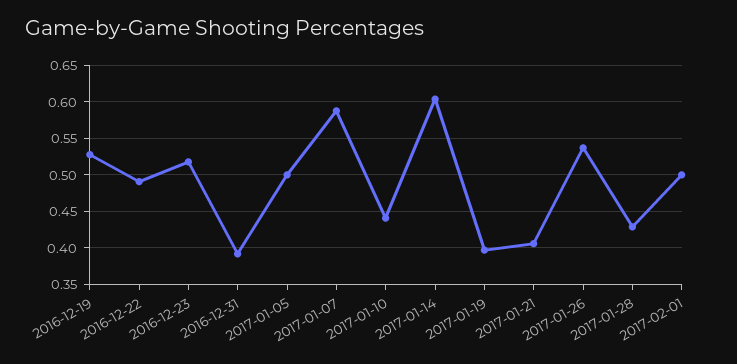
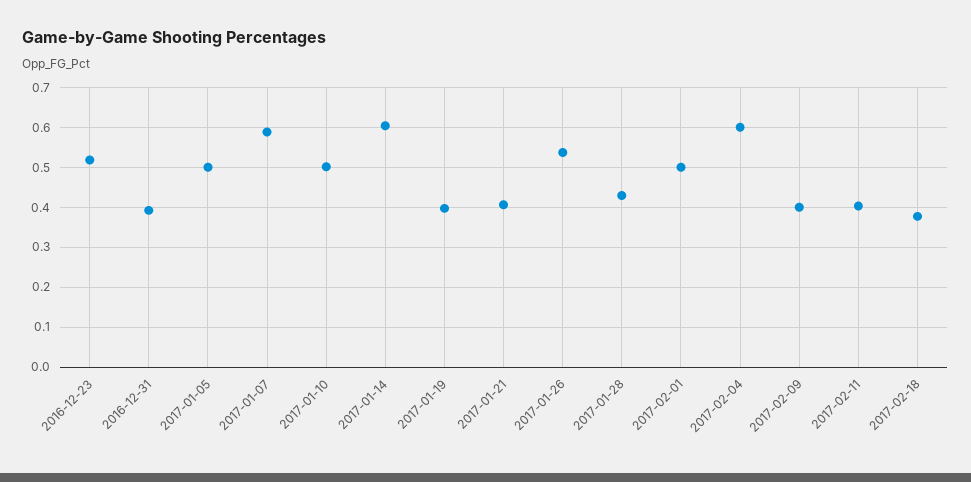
2016-12-19: 0.53 -> none
2016-12-22: 0.49 -> none
2017-01-10: 0.44 -> 0.5
2017-02-04: none -> 0.6
2017-02-09: none -> 0.4
2017-02-11: none -> 0.4
2017-02-18: none -> 0.38

